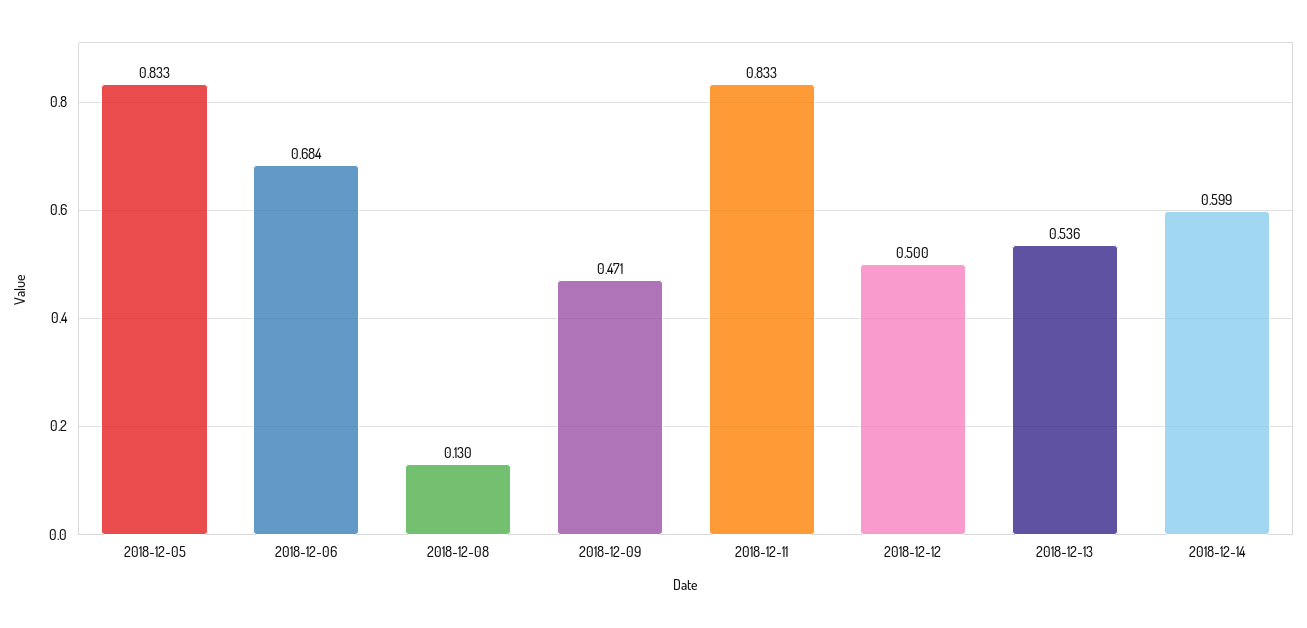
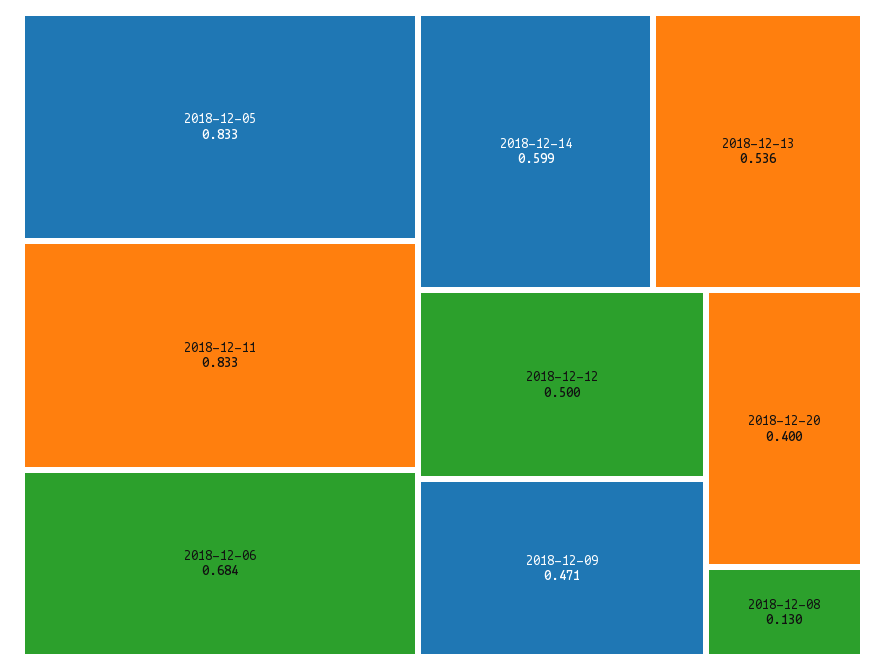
2018-12-20: none -> 0.4

